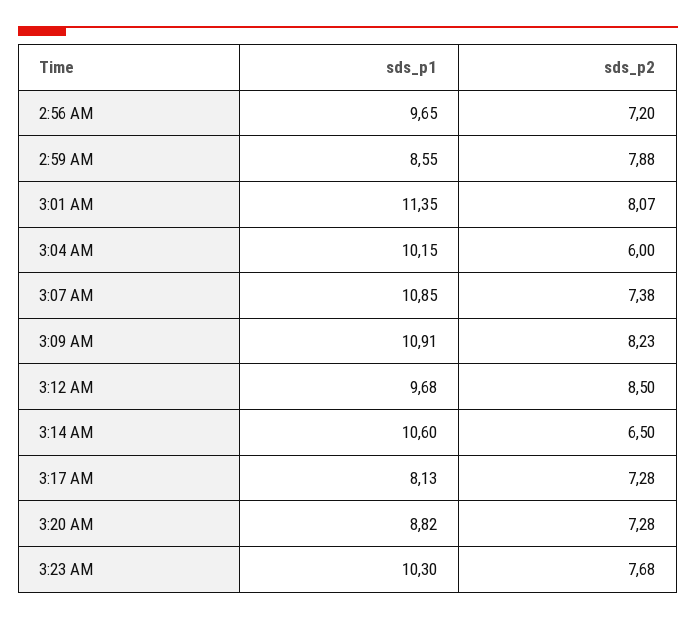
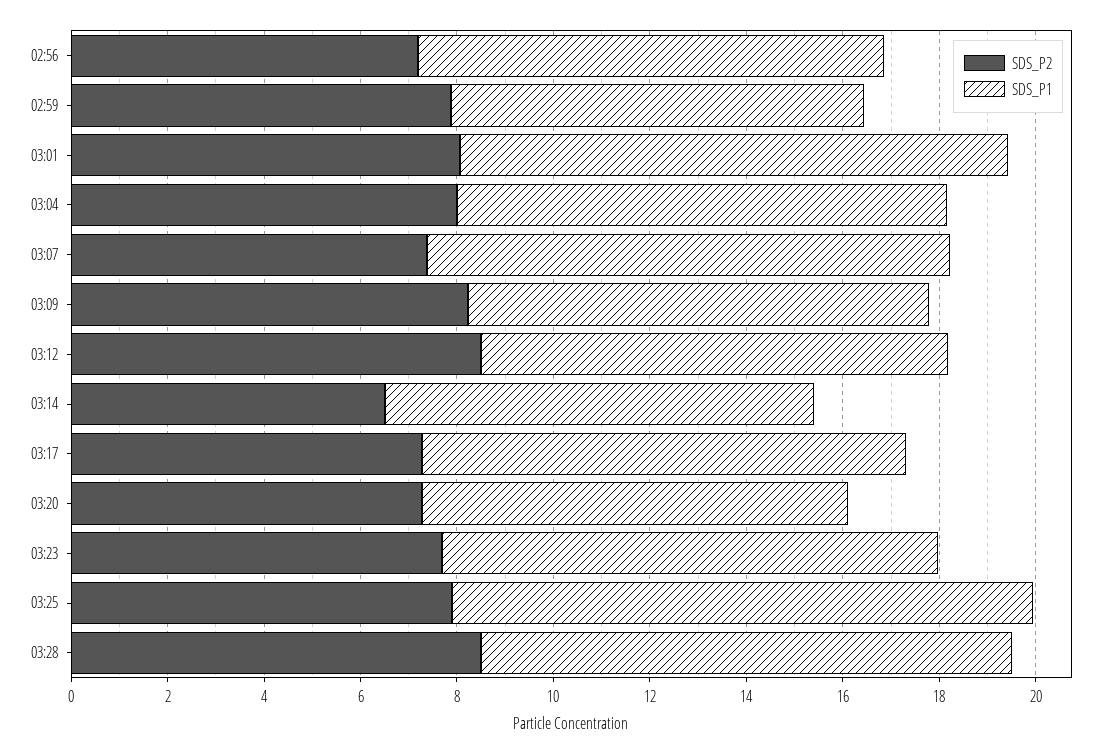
sds_p2, 3:04 AM: 6 -> 8
sds_p1, 3:09 AM: 10.91 -> 9.5
sds_p1, 3:14 AM: 10.6 -> 9
sds_p1, 3:17 AM: 8.13 -> 10
sds_p2, 03:25: none -> 8
sds_p1, 03:25: none -> 12
sds_p2, 03:28: none -> 8.5
sds_p1, 03:28: none -> 11

